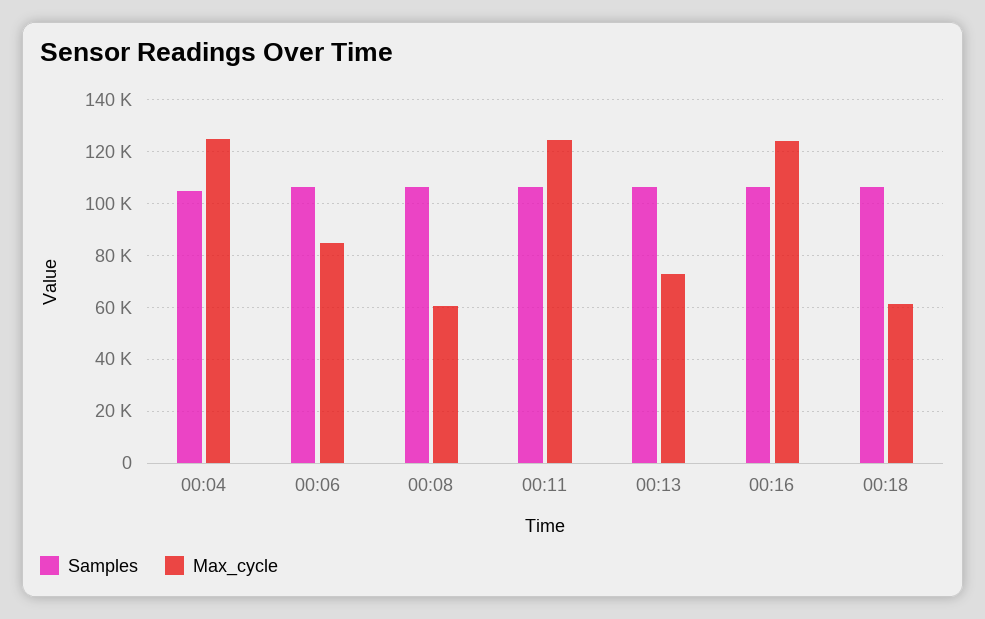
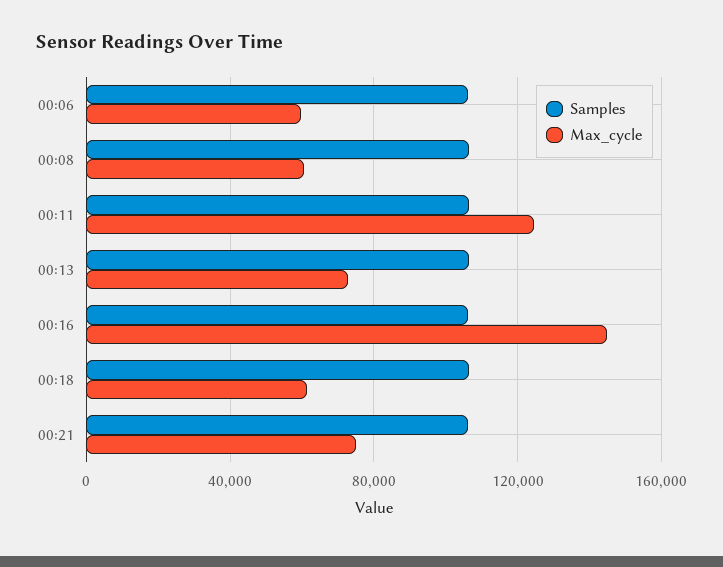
Samples, 00:04: 105000 -> none
Max_cycle, 00:04: 125000 -> none
Max_cycle, 00:06: 85000 -> 60000
Max_cycle, 00:16: 125000 -> 145000
Samples, 00:21: none -> 105000
Max_cycle, 00:21: none -> 75000

